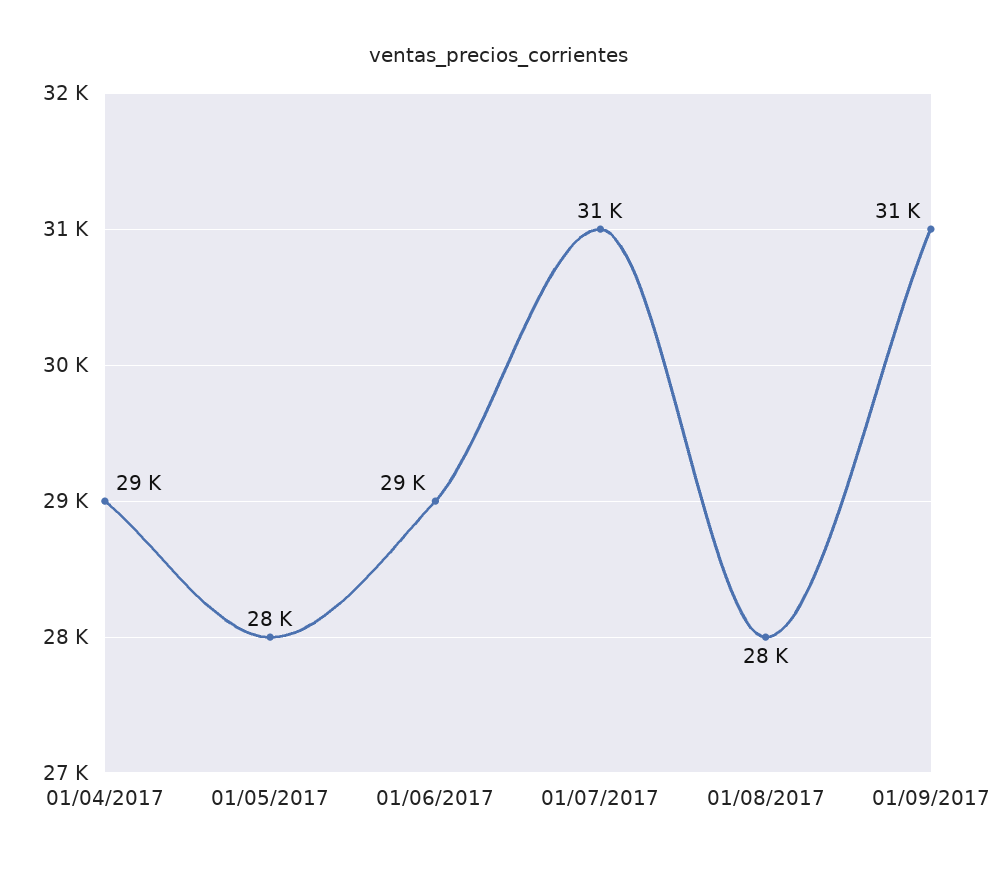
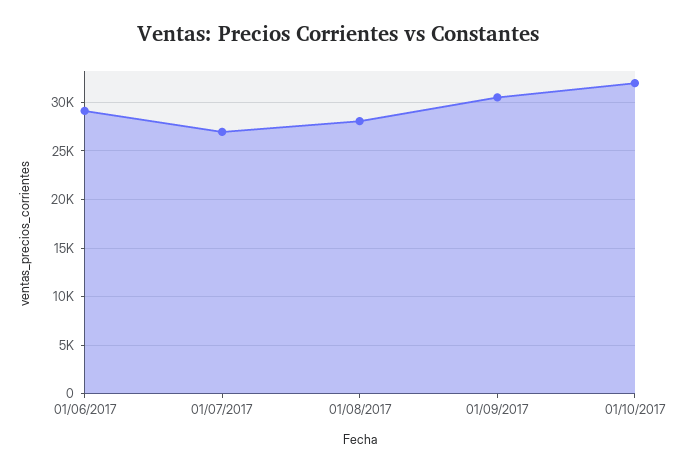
01/04/2017: 29000 -> none
01/05/2017: 28000 -> none
01/07/2017: 31000 -> 27000
01/10/2017: none -> 32000

